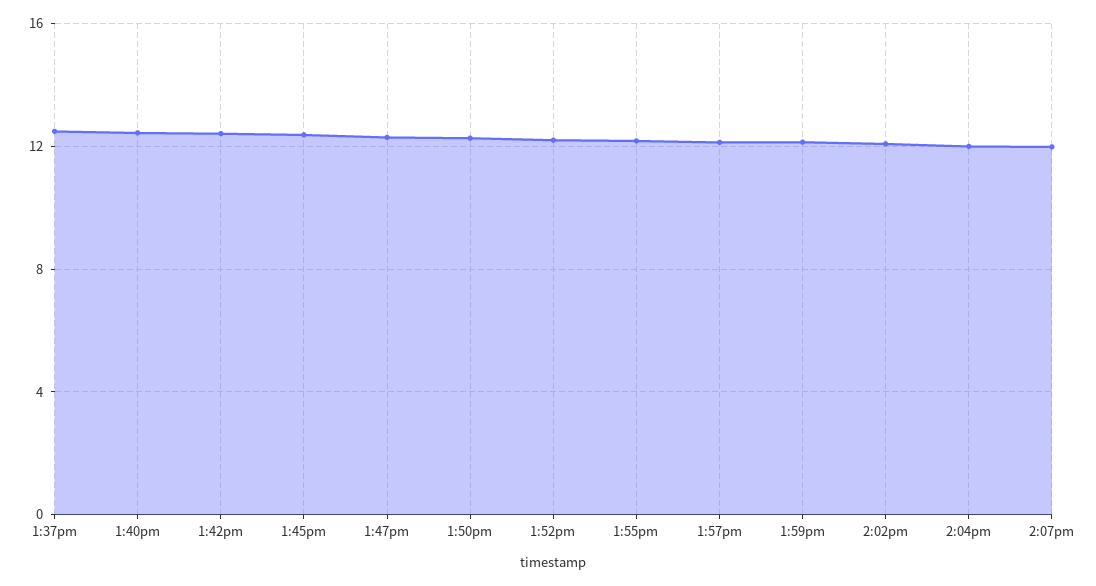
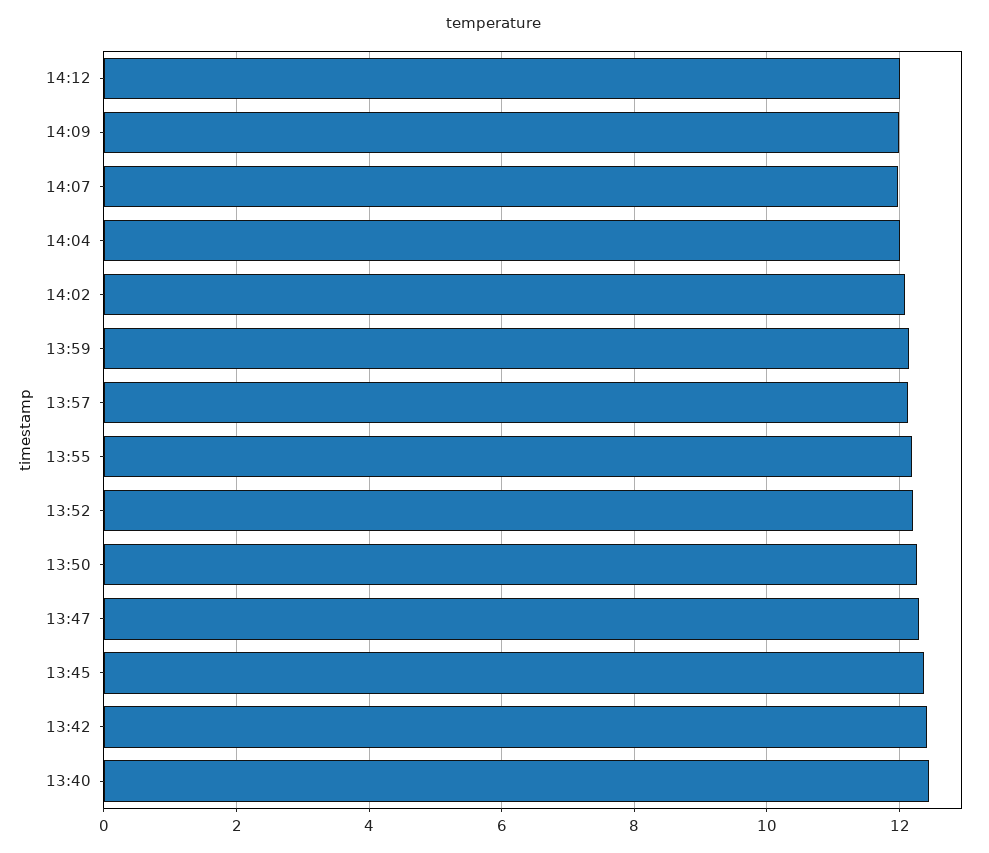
1:37pm: 12.5 -> none
14:12: none -> 12
14:09: none -> 12

